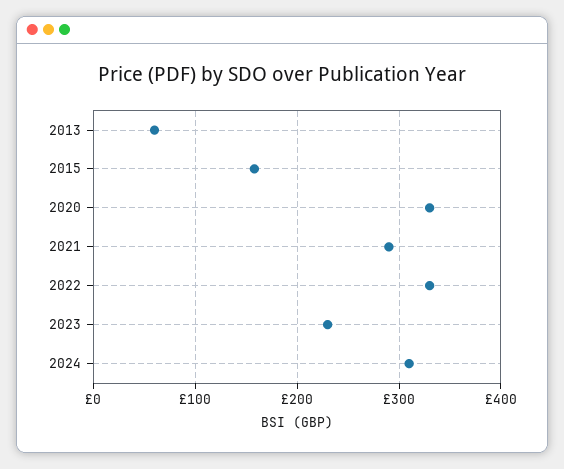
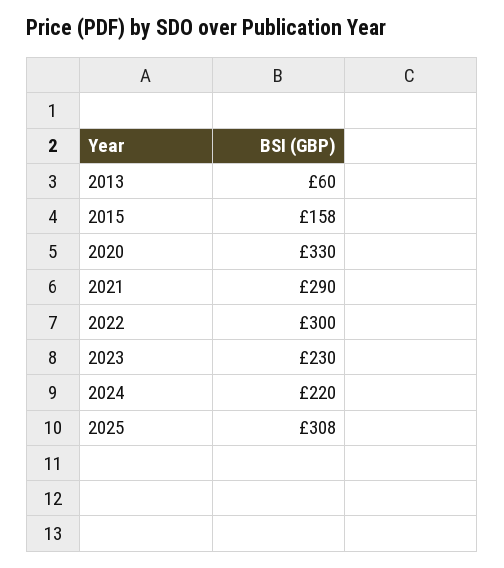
2022: 330 -> 300
2024: 310 -> 220
2025: none -> 308

